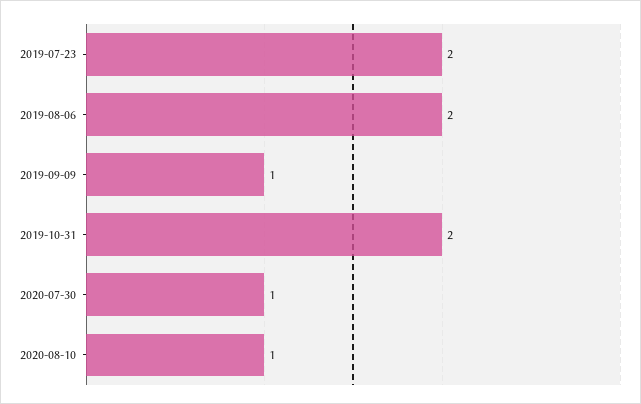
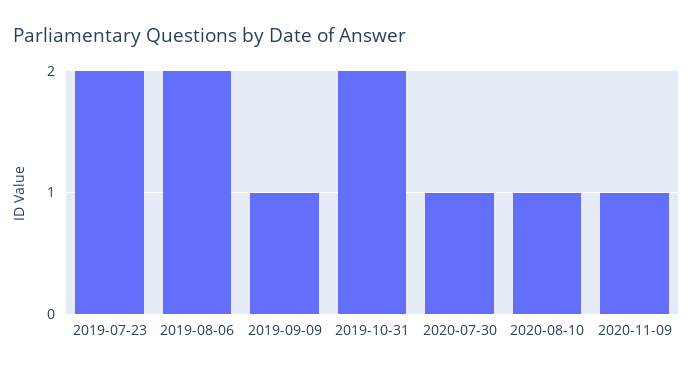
2020-11-09: none -> 1

